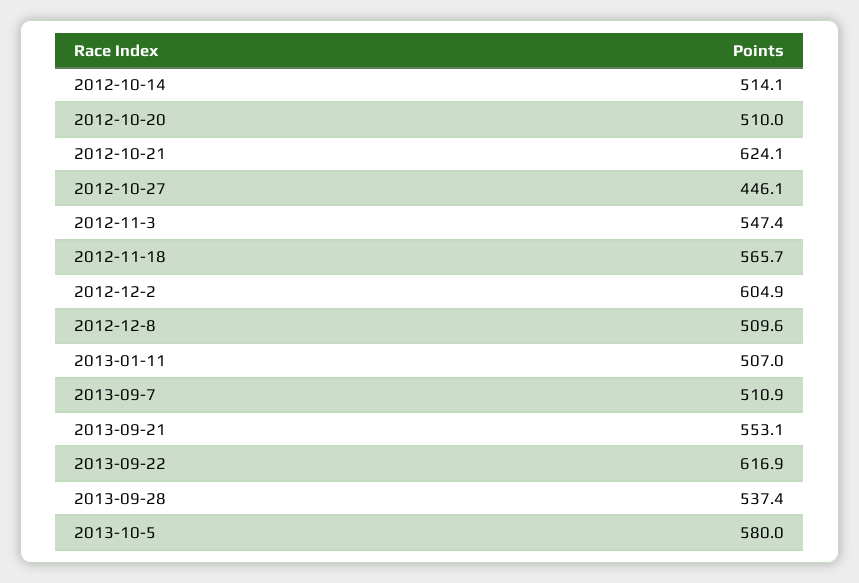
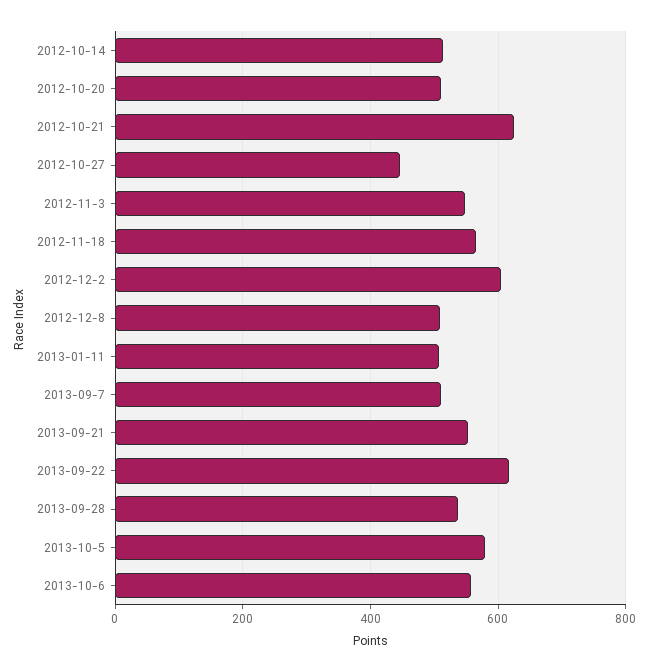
2013-10-6: none -> 560

